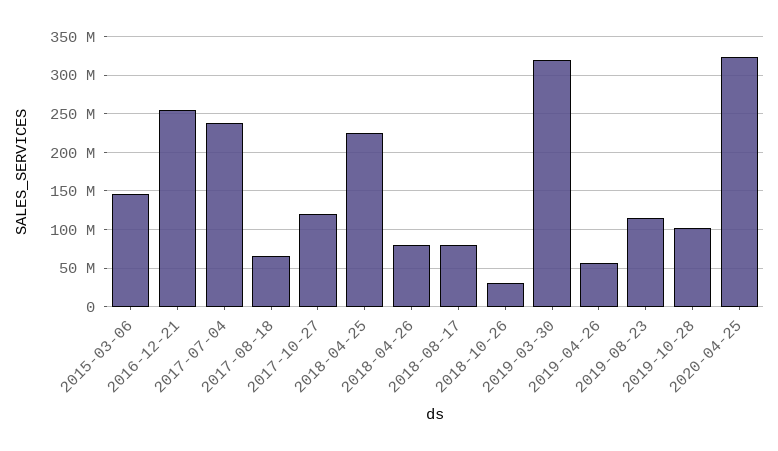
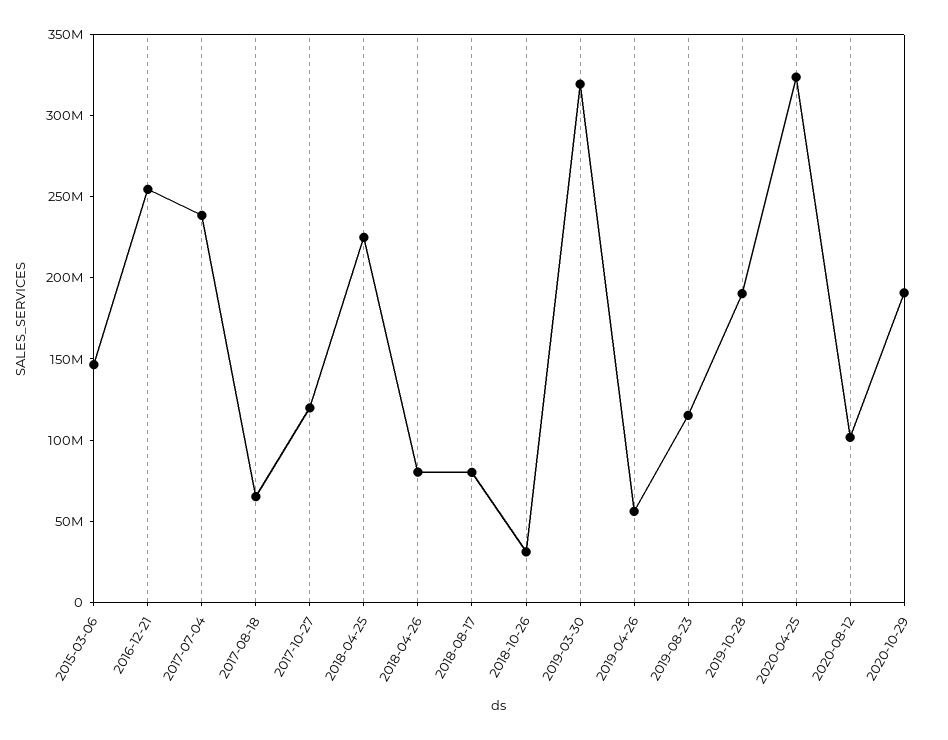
2019-10-28: 100000000 -> 190000000
2020-08-12: none -> 100000000
2020-10-29: none -> 190000000

